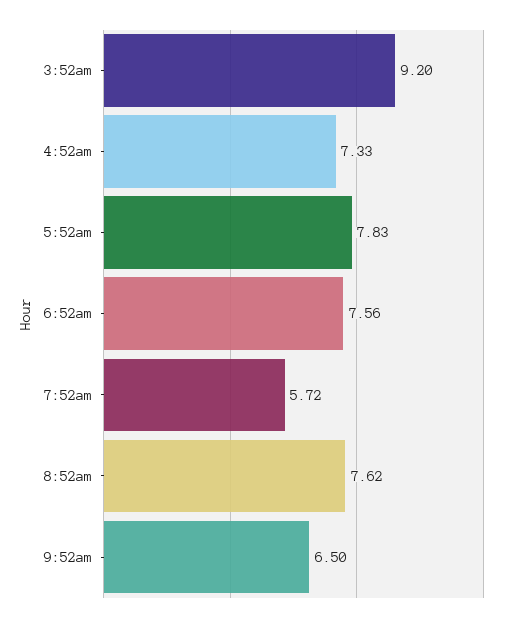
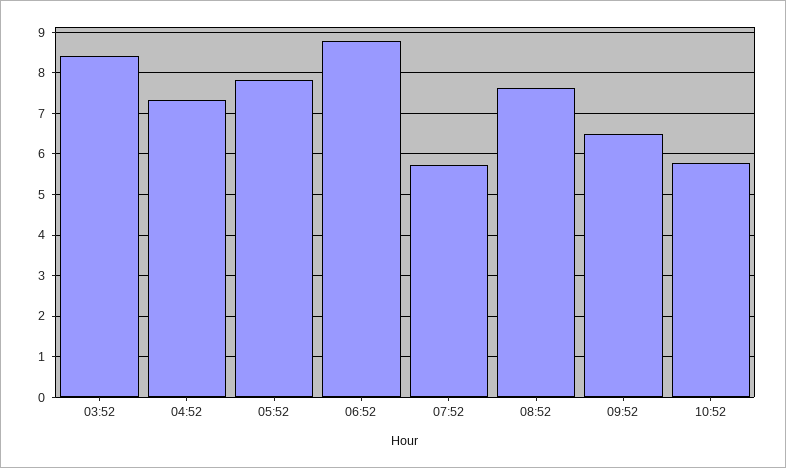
3:52am: 9.2 -> 8.4
6:52am: 7.56 -> 8.8
10:52: none -> 5.8

